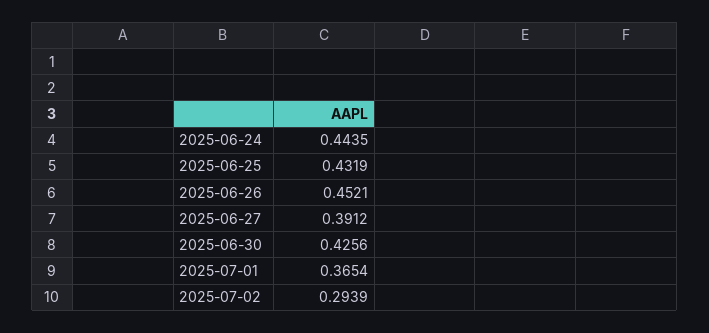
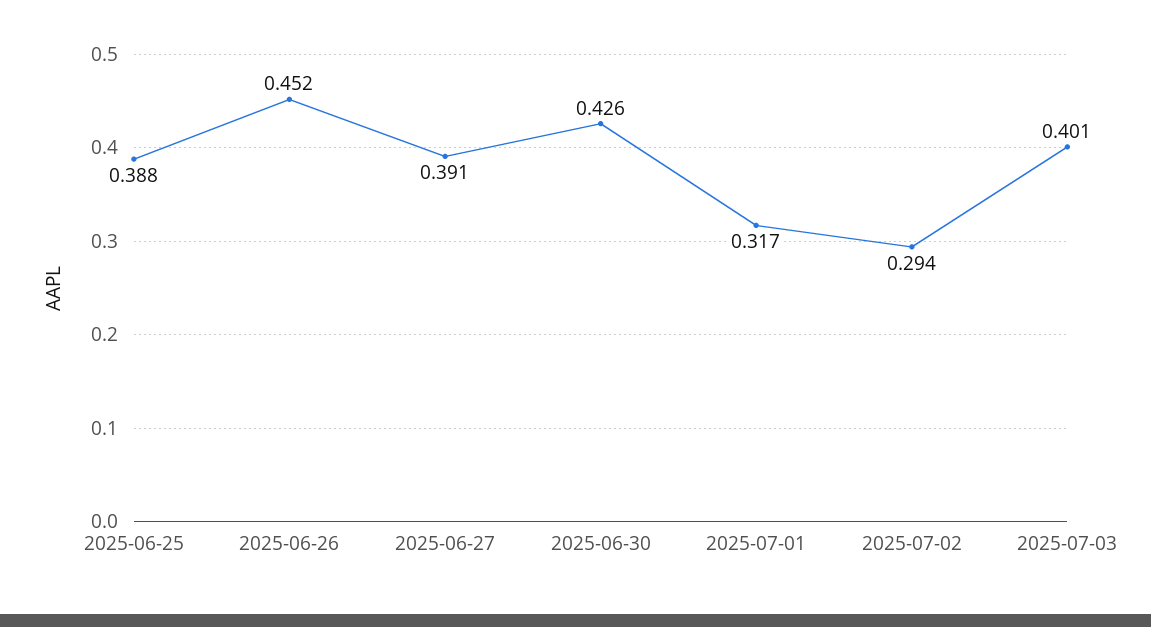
2025-06-24: 0.4435 -> none
2025-06-25: 0.4319 -> 0.388
2025-07-01: 0.3654 -> 0.317
2025-07-03: none -> 0.401

